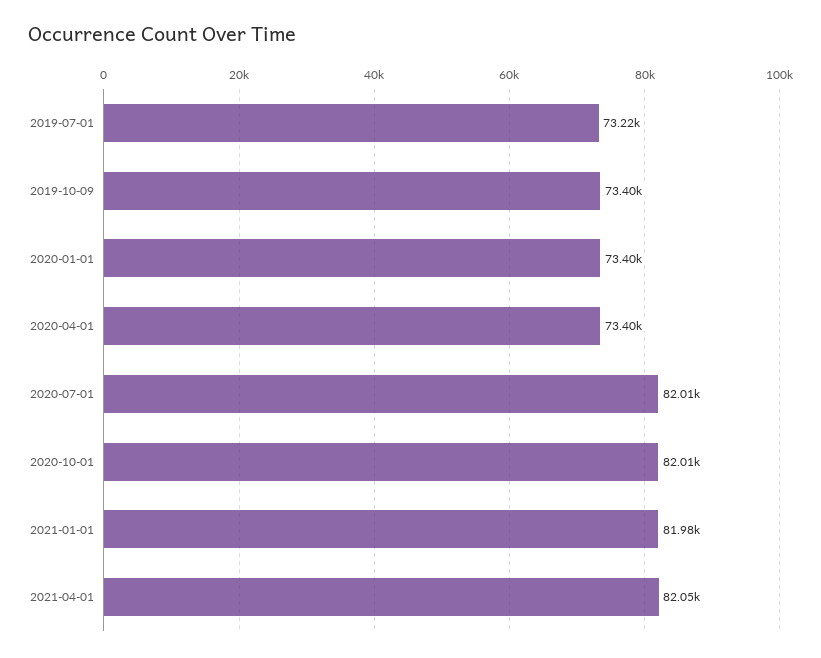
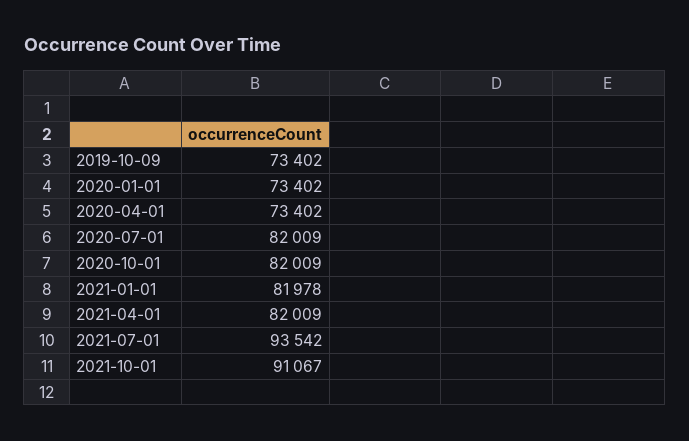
2019-07-01: 73220 -> none
2021-04-01: 82050 -> 82009
2021-07-01: none -> 93542
2021-10-01: none -> 91067

